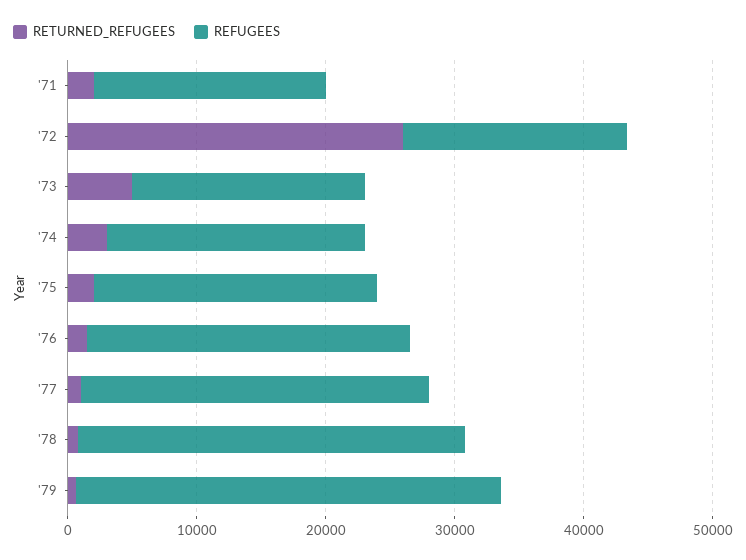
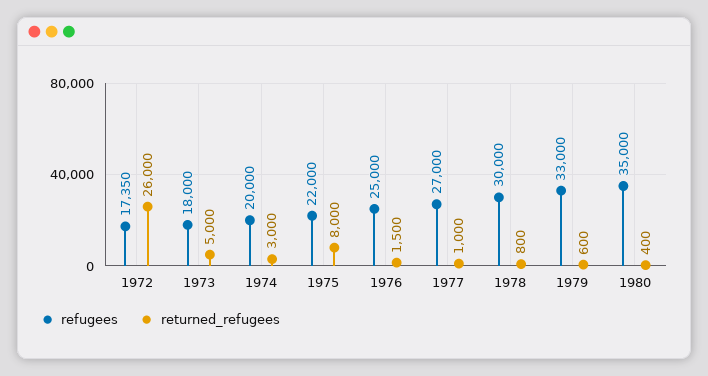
RETURNED_REFUGEES, '71: 2000 -> none
REFUGEES, '71: 18000 -> none
RETURNED_REFUGEES, '75: 2000 -> 8000
REFUGEES, 1980: none -> 35000
RETURNED_REFUGEES, 1980: none -> 400

